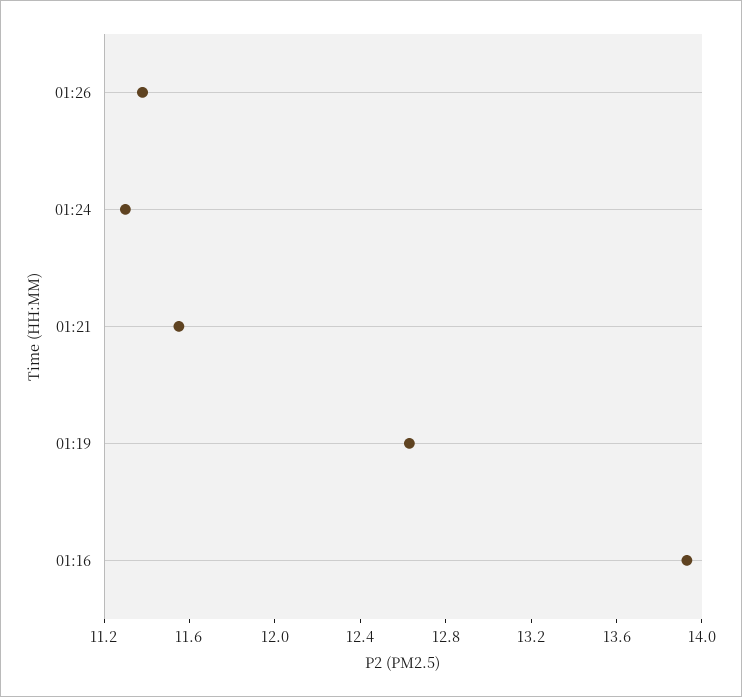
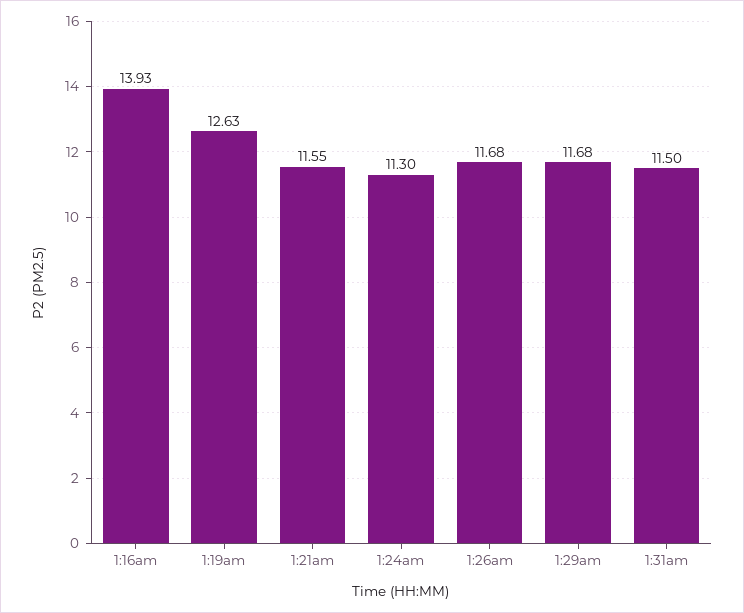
01:26: 11.4 -> 11.68
1:29am: none -> 11.68
1:31am: none -> 11.5

